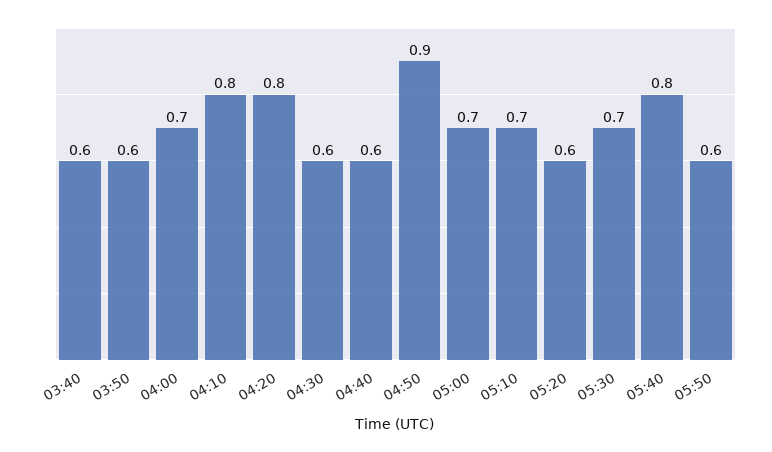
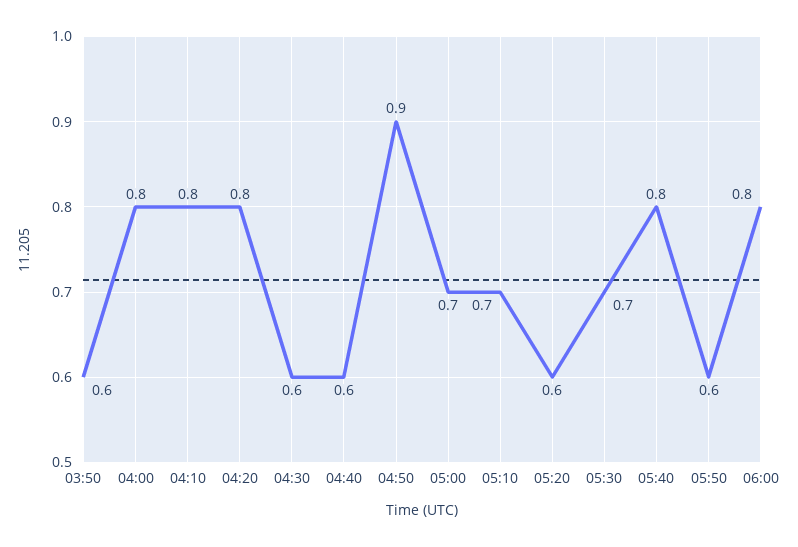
03:40: 0.6 -> none
04:00: 0.7 -> 0.8
06:00: none -> 0.8

